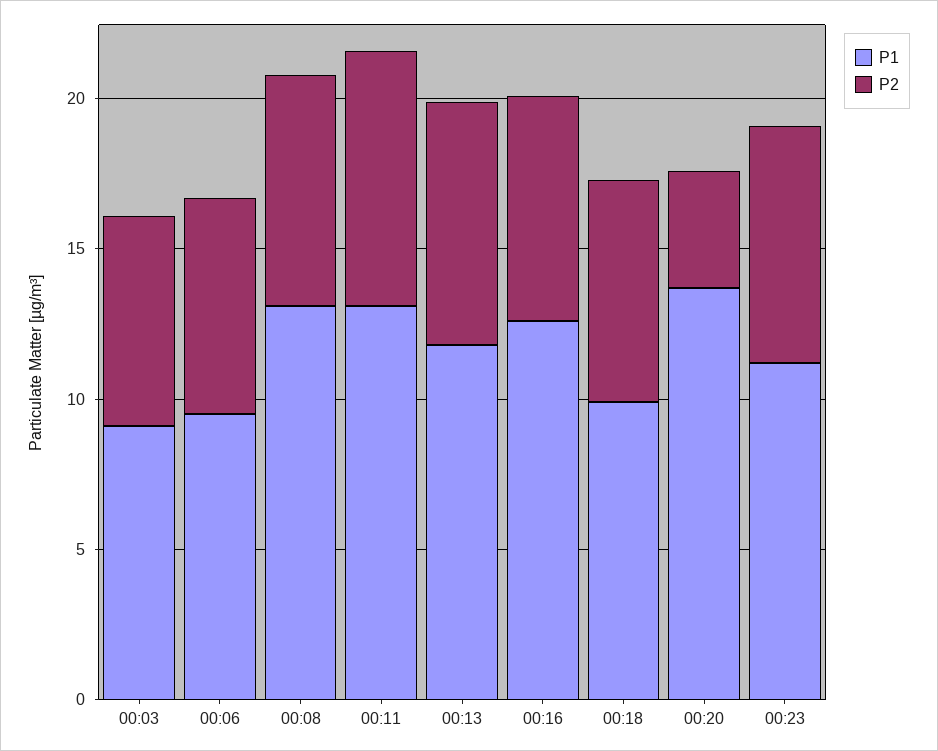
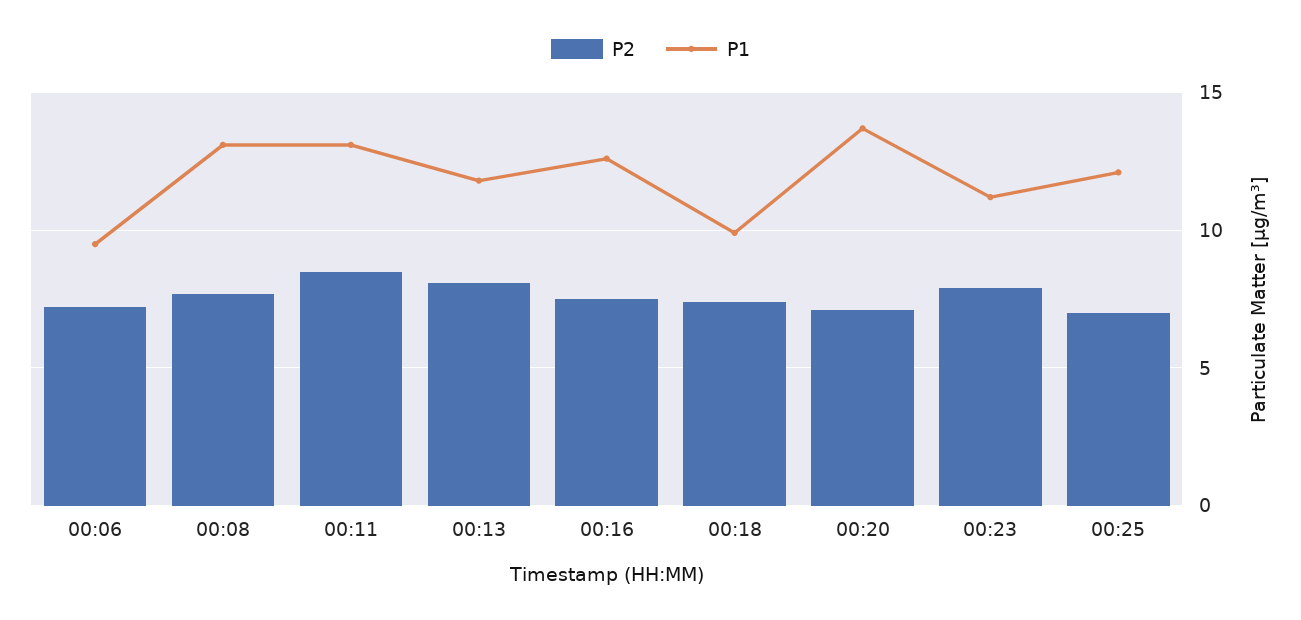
P1, 00:03: 9 -> none
P2, 00:03: 7 -> none
P2, 00:20: 4 -> 7
P2, 00:25: none -> 7
P1, 00:25: none -> 12

